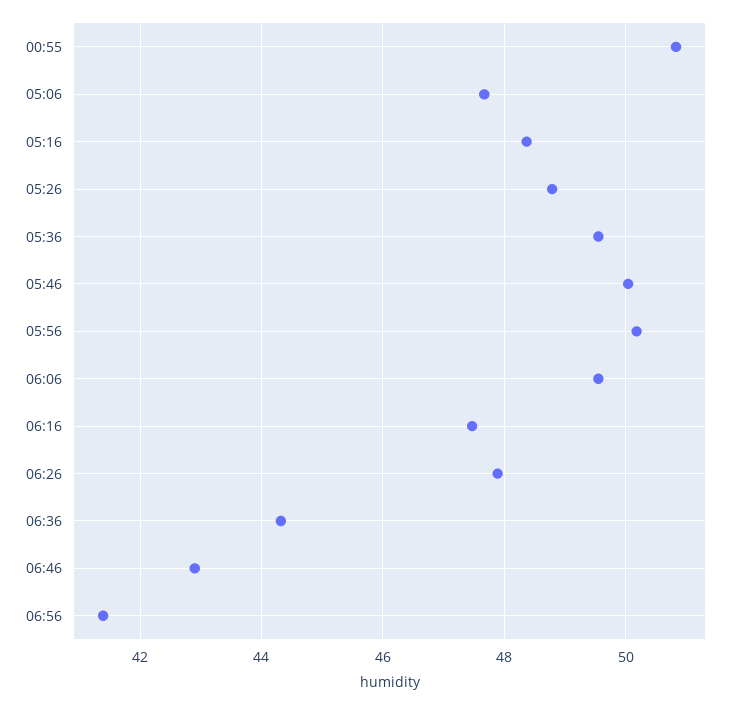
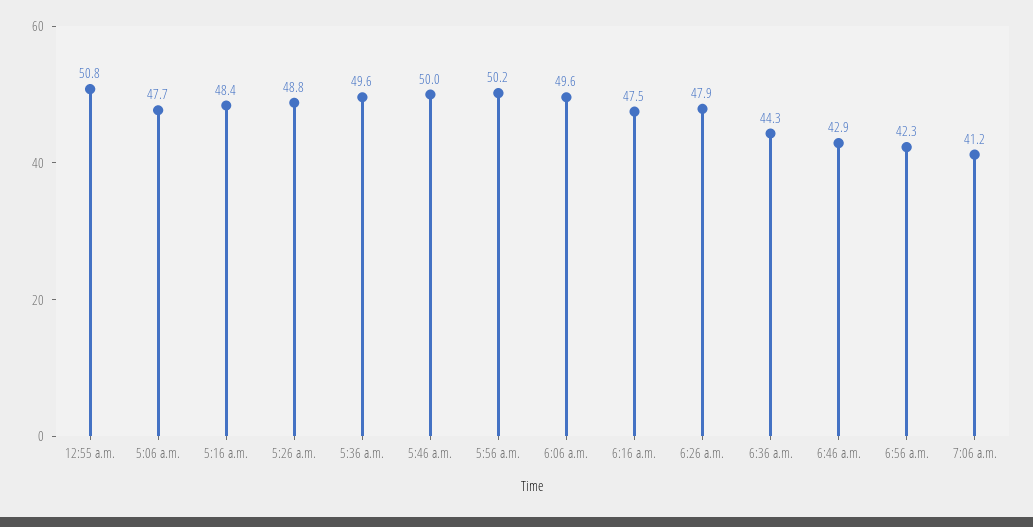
06:56: 41.4 -> 42.3
7:06 a.m.: none -> 41.2

